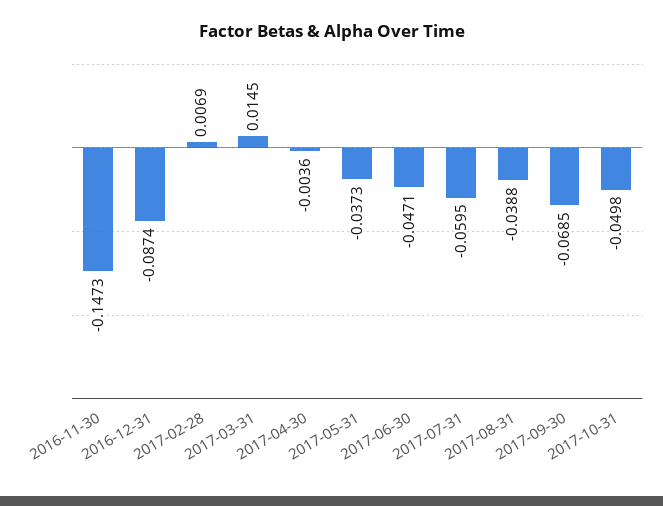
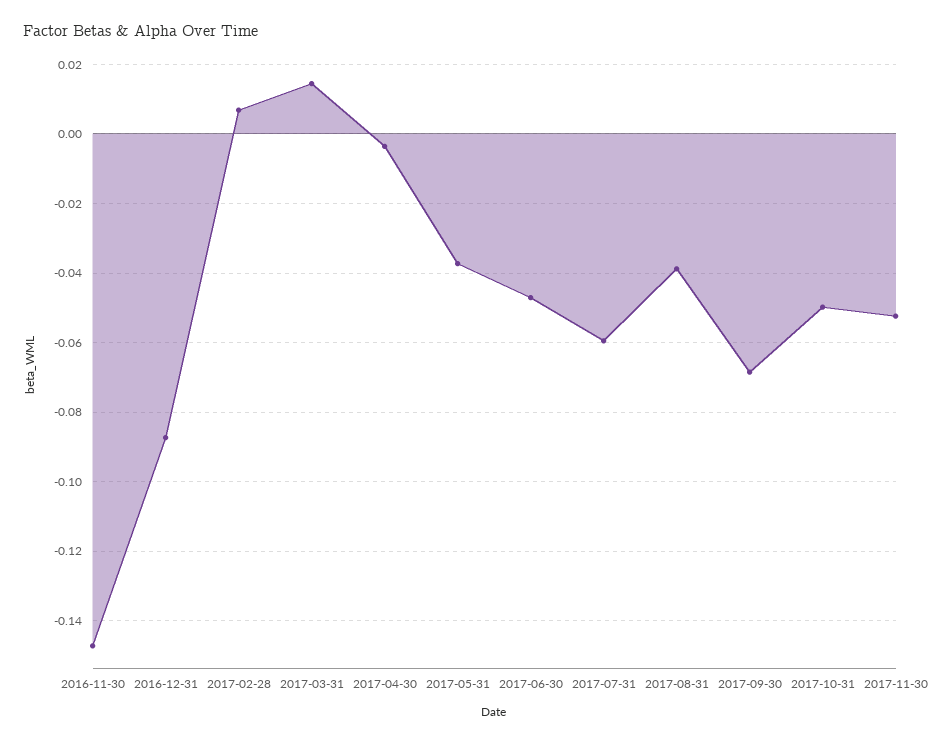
2017-11-30: none -> -0.052

